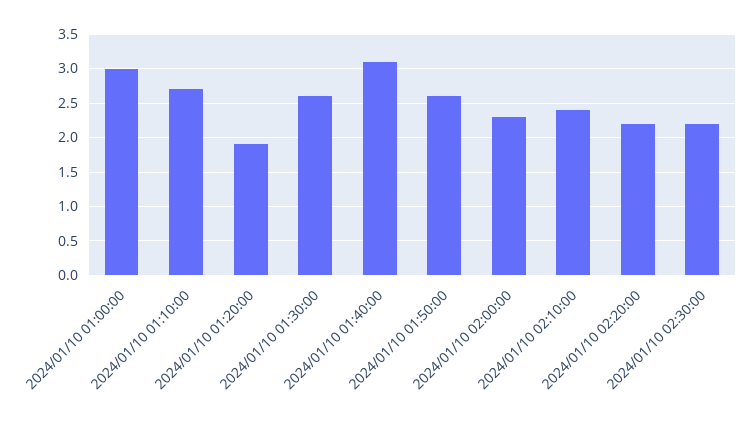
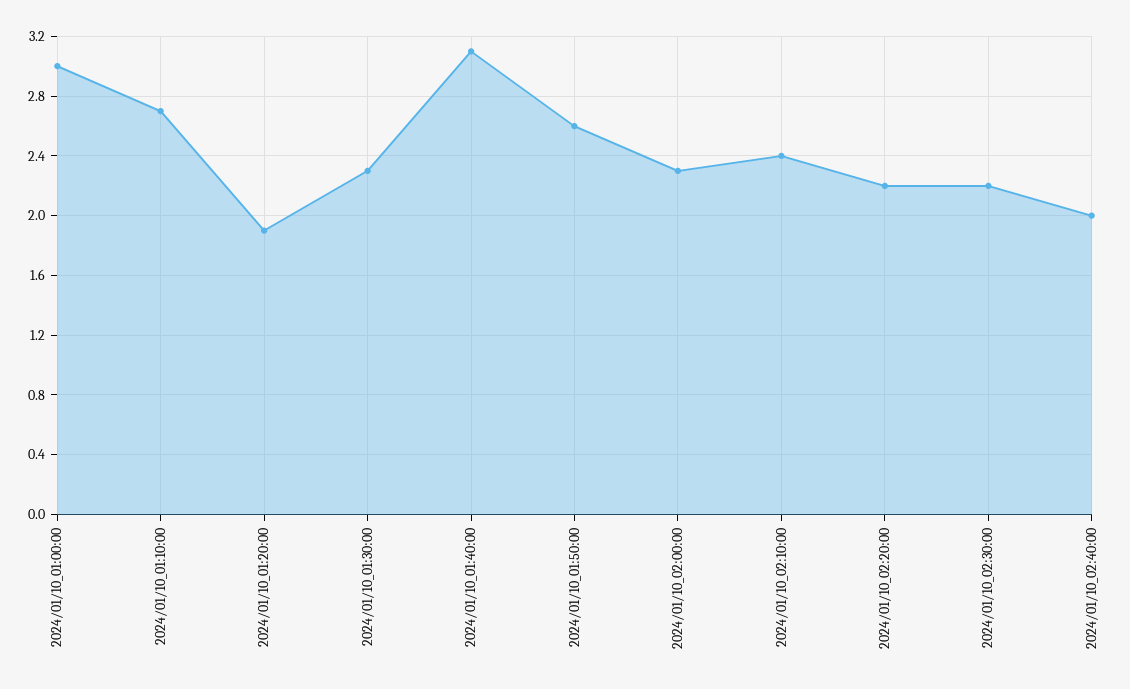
2024/01/10 01:30:00: 2.6 -> 2.3
2024/01/10_02:40:00: none -> 2

